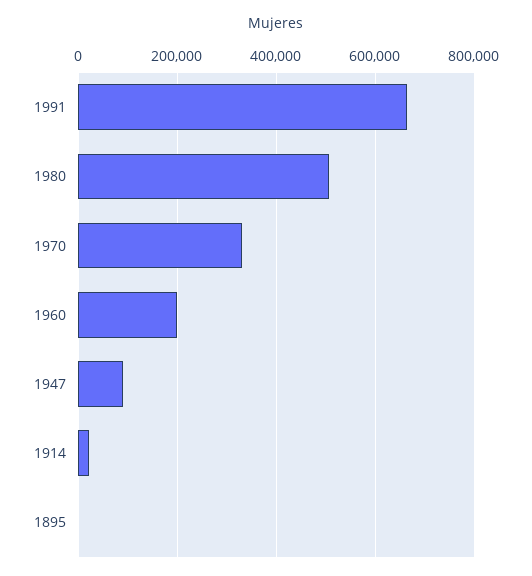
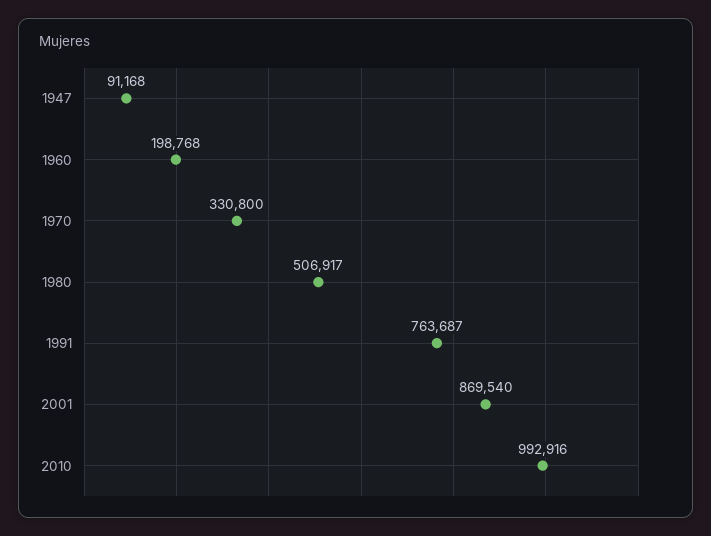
1991: 660000 -> 763687
1914: 20000 -> none
1895: 0 -> none
2001: none -> 869540
2010: none -> 992916

